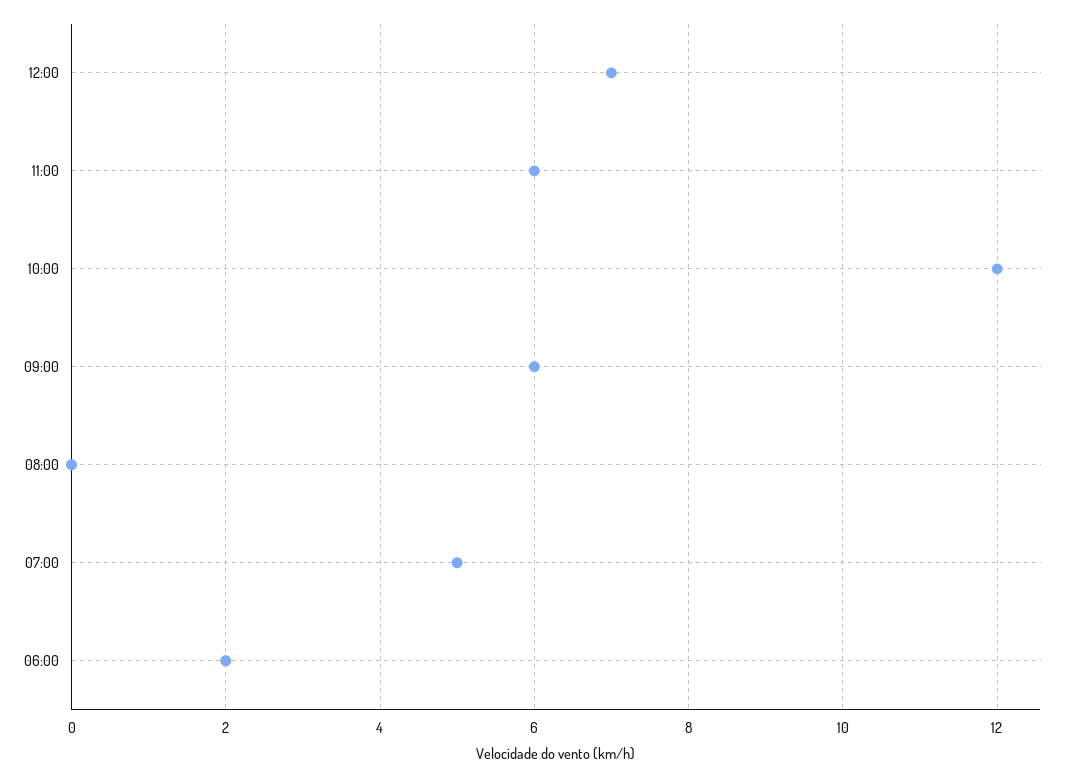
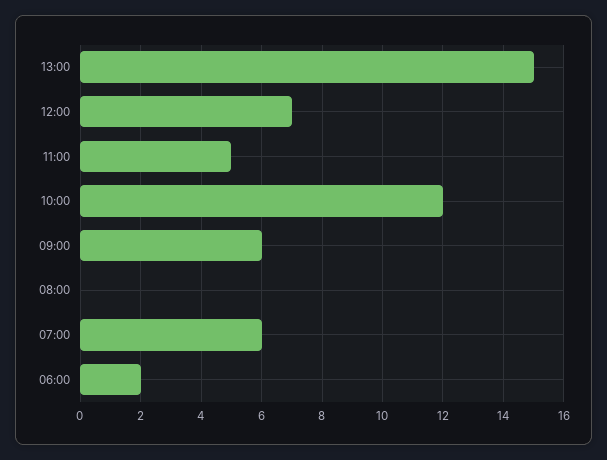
11:00: 6 -> 5
07:00: 5 -> 6
13:00: none -> 15

